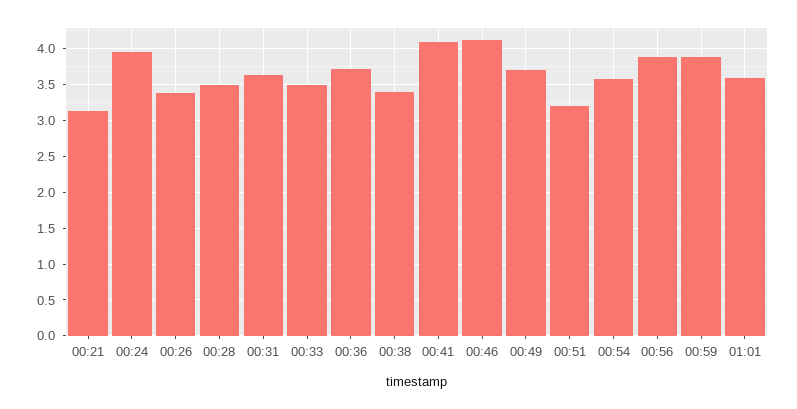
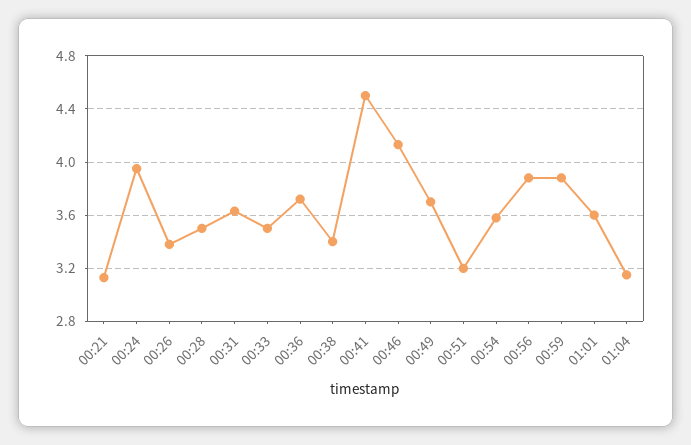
00:41: 4.1 -> 4.5
01:04: none -> 3.15

